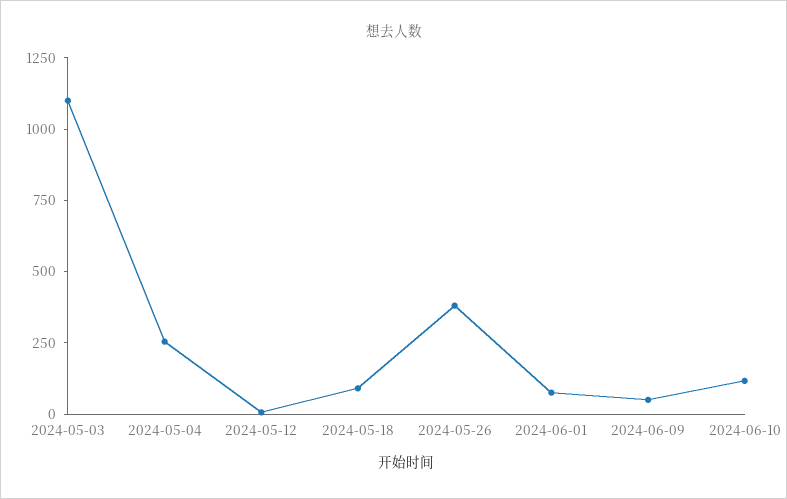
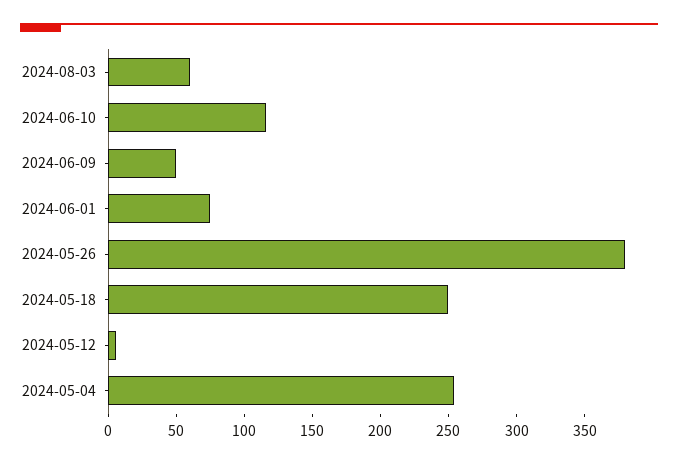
2024-05-03: 1100 -> none
2024-05-18: 100 -> 250
2024-08-03: none -> 60

